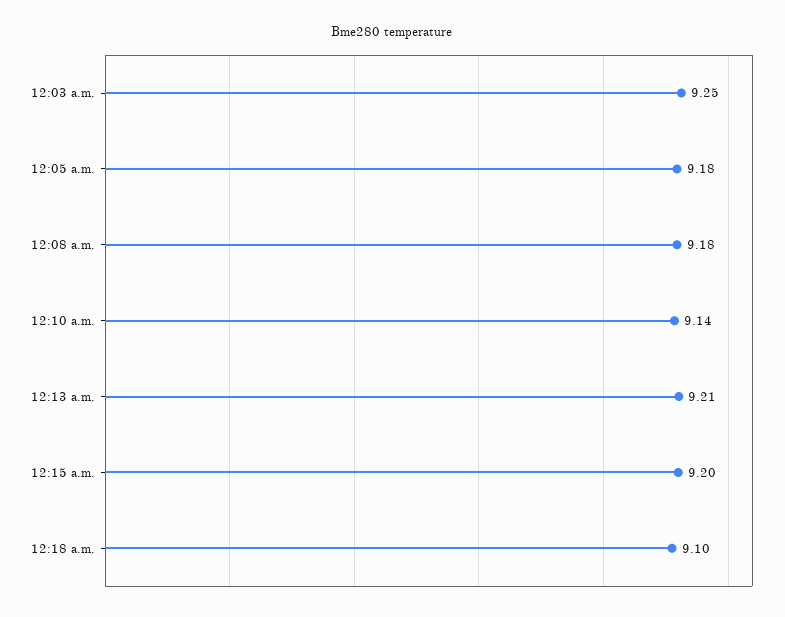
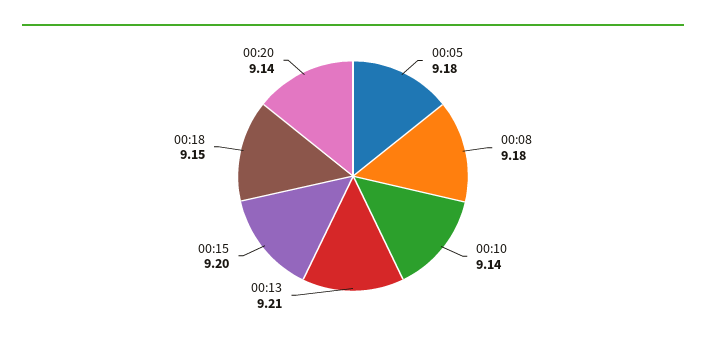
12:03 a.m.: 9.25 -> none
12:18 a.m.: 9.1 -> 9.15
00:20: none -> 9.14

